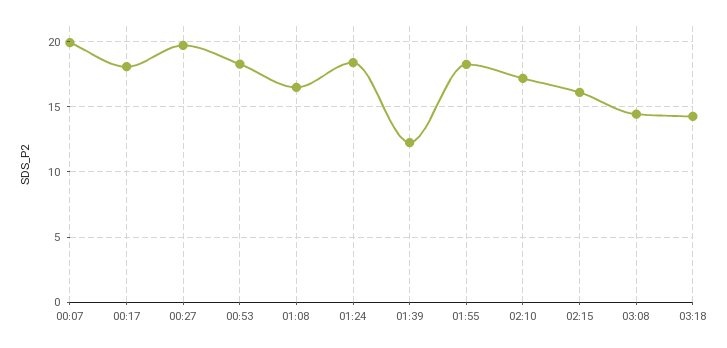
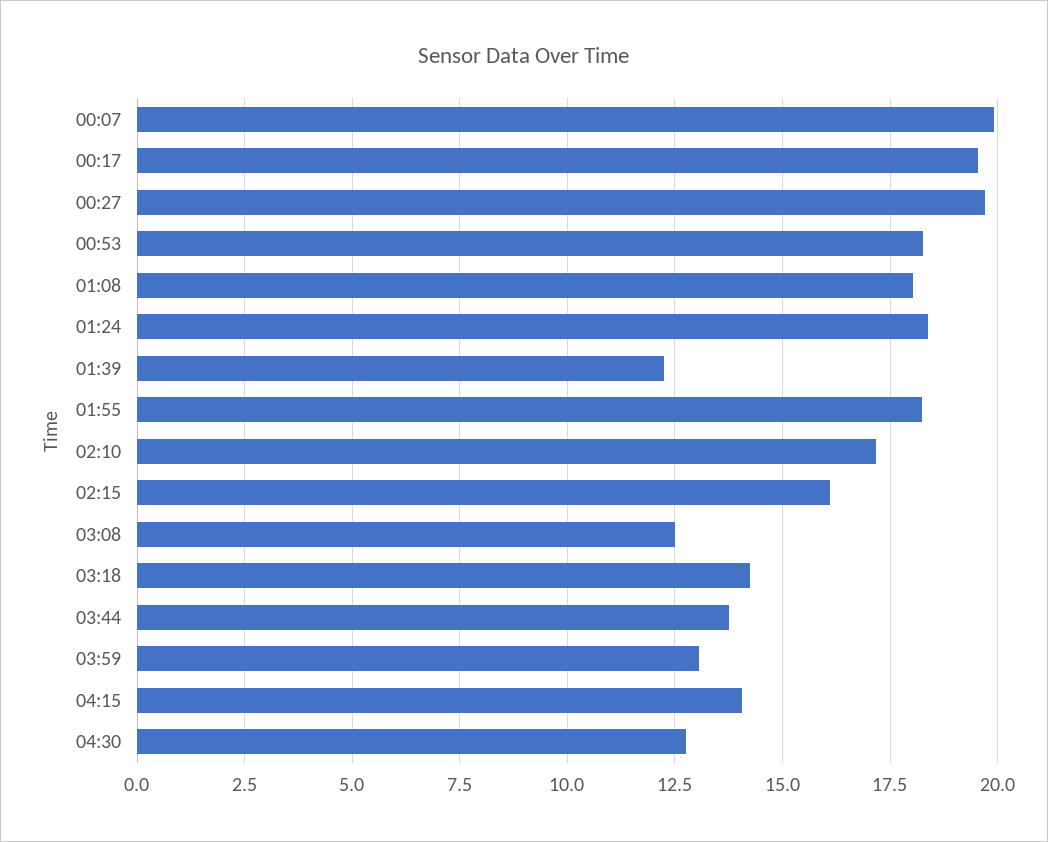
00:17: 18 -> 19.5
01:08: 16.5 -> 18
03:08: 14.5 -> 12.5
03:44: none -> 13.75
03:59: none -> 13
04:15: none -> 14
04:30: none -> 12.75

